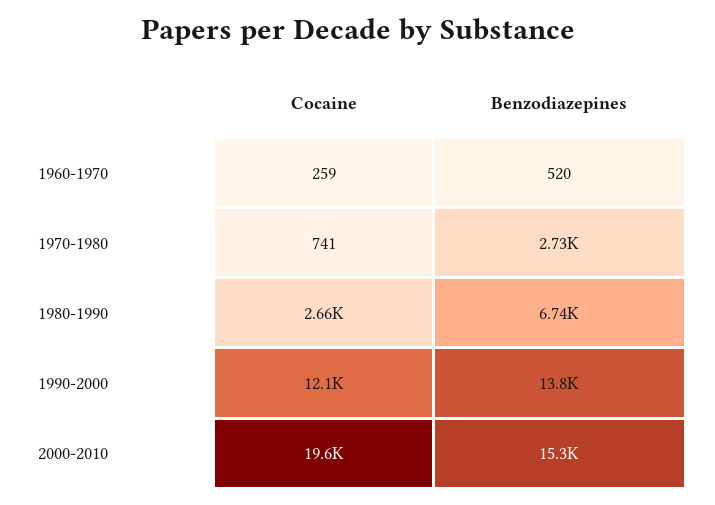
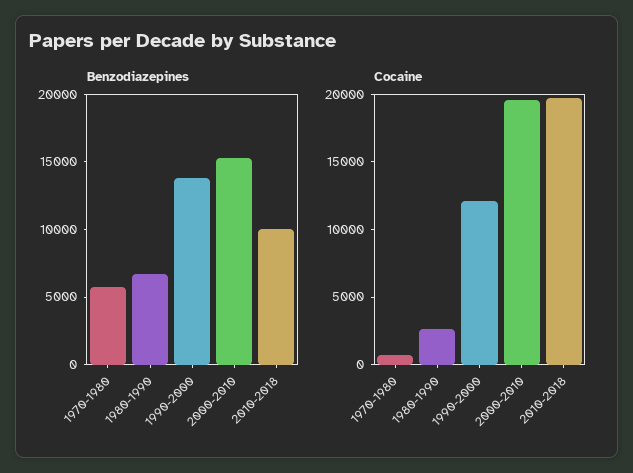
Cocaine, 1960-1970: 259 -> none
Benzodiazepines, 1960-1970: 520 -> none
Benzodiazepines, 1970-1980: 2730 -> 6000
Benzodiazepines, 2010-2018: none -> 10000
Cocaine, 2010-2018: none -> 20000

